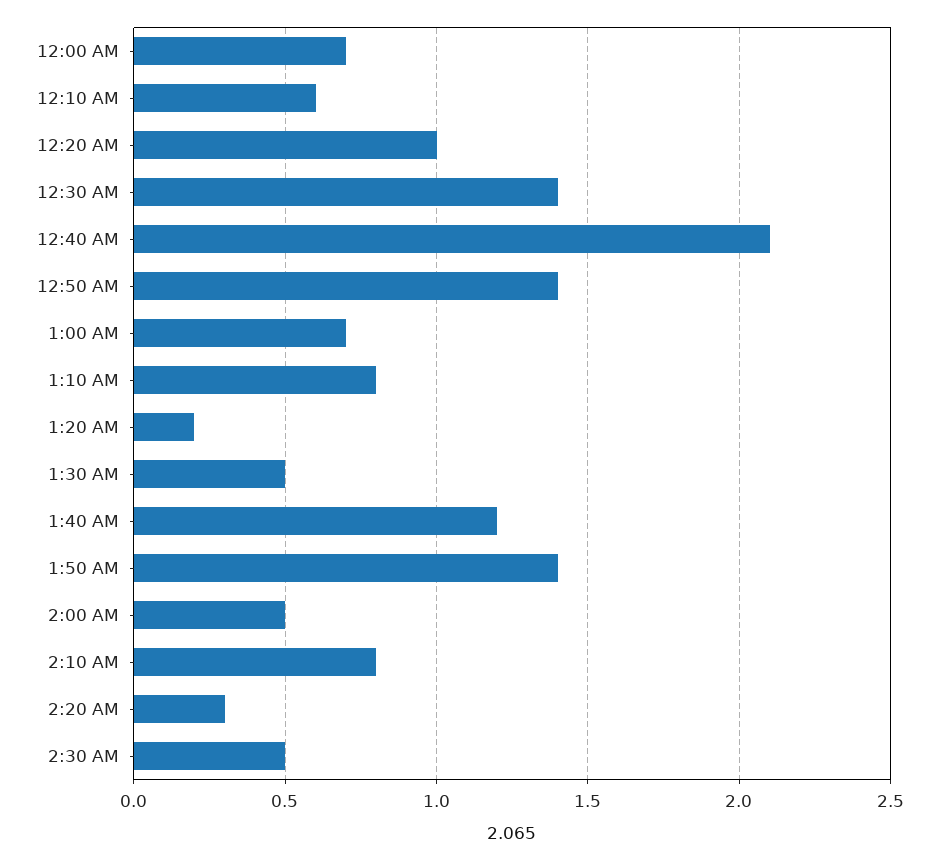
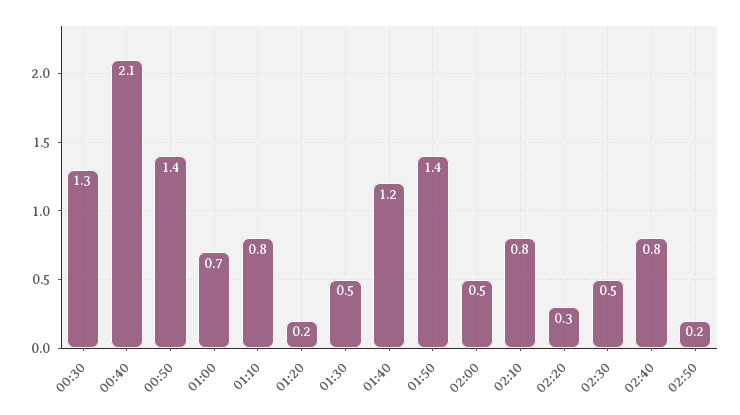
12:00 AM: 0.7 -> none
12:10 AM: 0.6 -> none
12:20 AM: 1 -> none
12:30 AM: 1.4 -> 1.3
02:40: none -> 0.8
02:50: none -> 0.2

